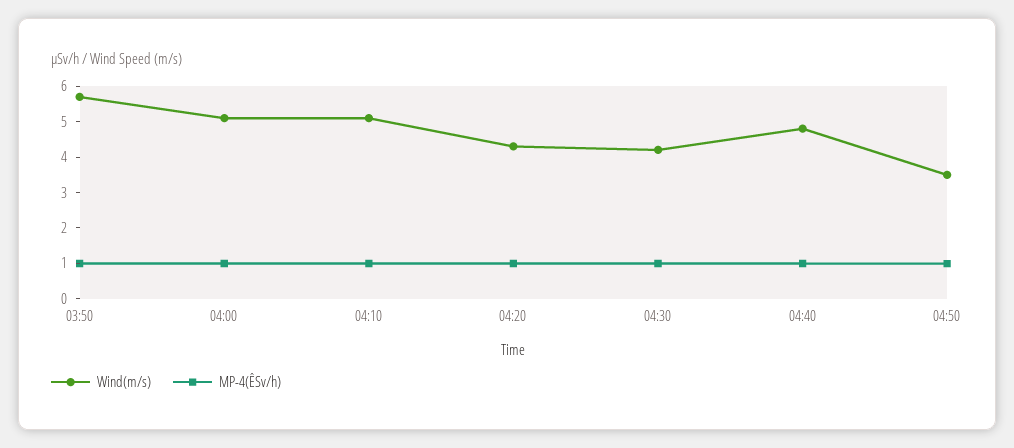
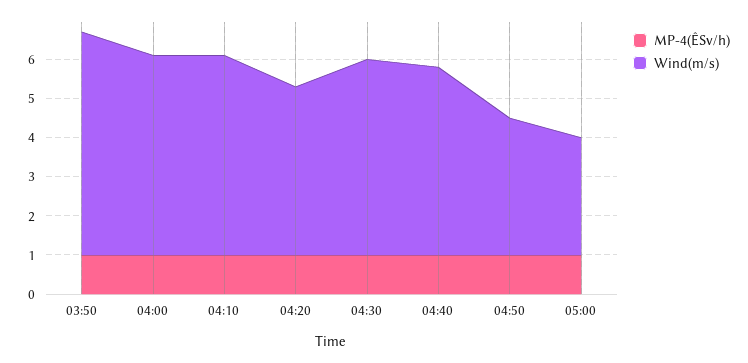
Wind(m/s), 04:30: 4.25 -> 5
MP-4(ÊSv/h), 05:00: none -> 1
Wind(m/s), 05:00: none -> 3

